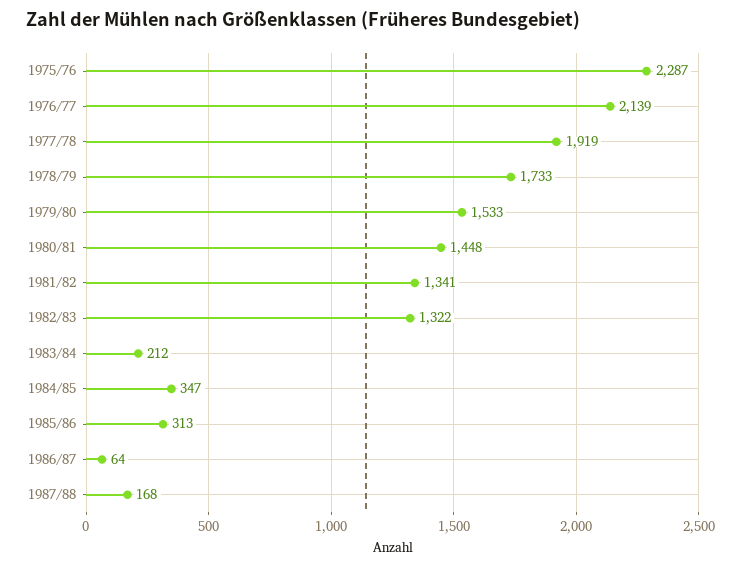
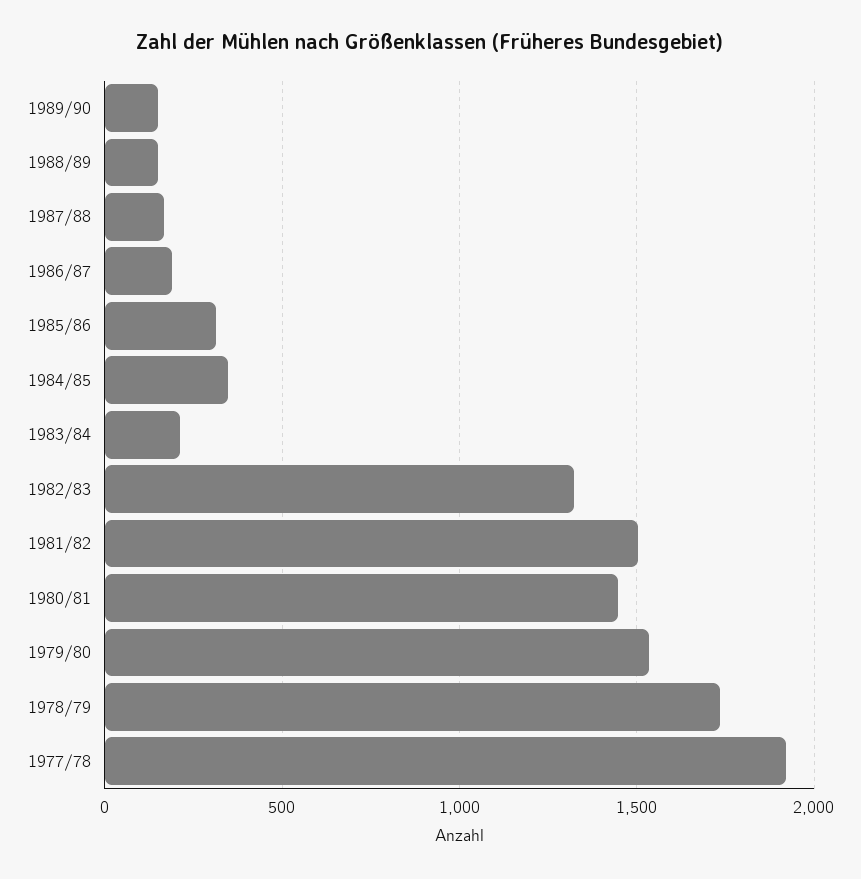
1975/76: 2287 -> none
1976/77: 2139 -> none
1981/82: 1341 -> 1500
1986/87: 64 -> 200
1989/90: none -> 150
1988/89: none -> 150

